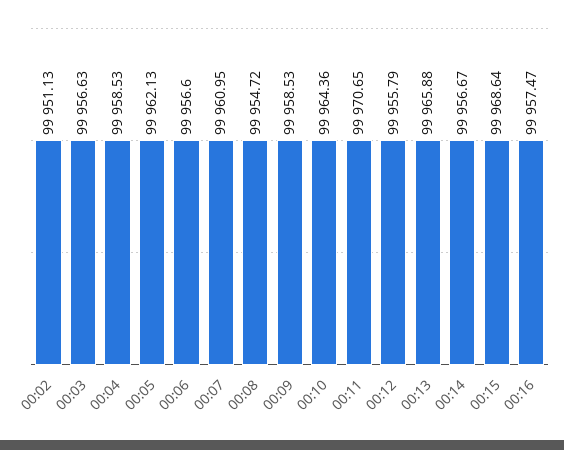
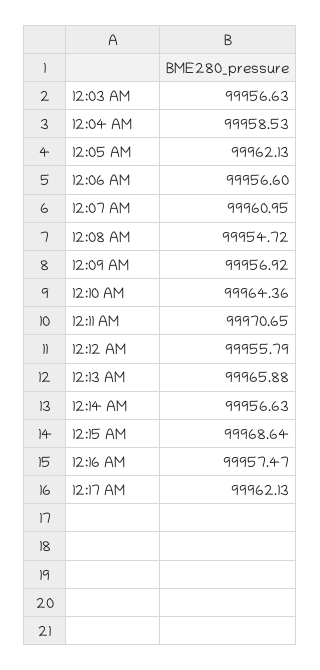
00:02: 99951.13 -> none
00:09: 99958.53 -> 99956.92
00:14: 99956.67 -> 99956.63
12:17 AM: none -> 99962.13

